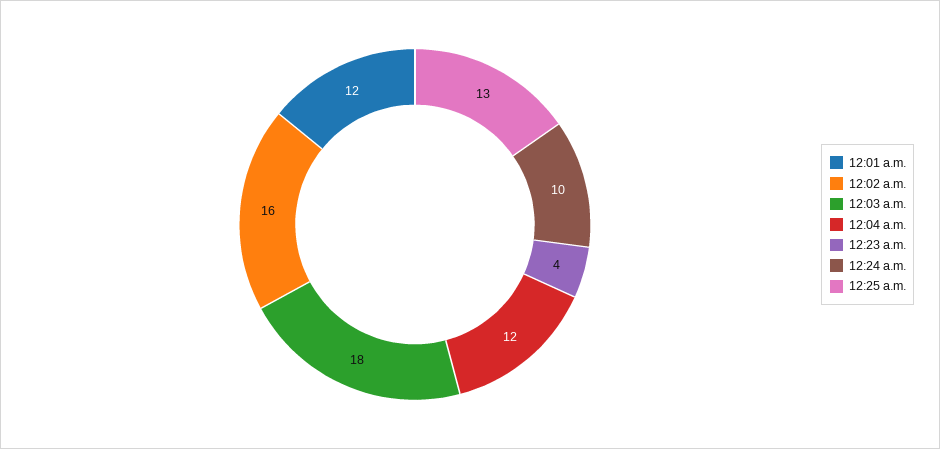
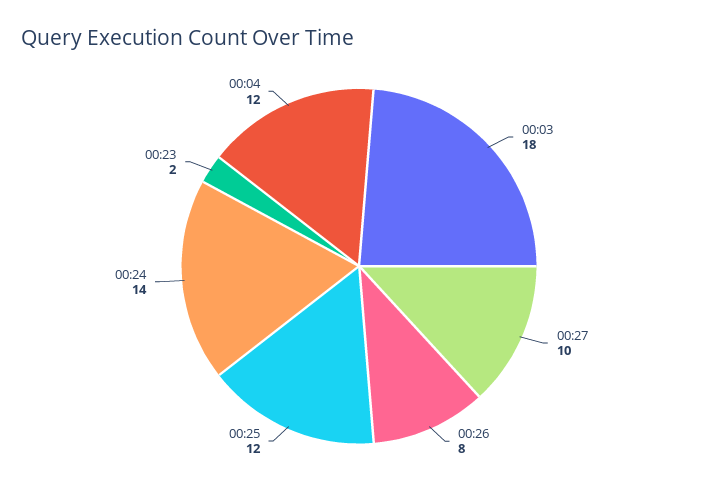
12:01 a.m.: 12 -> none
12:02 a.m.: 16 -> none
12:23 a.m.: 4 -> 2
12:24 a.m.: 10 -> 14
12:25 a.m.: 13 -> 12
00:27: none -> 10
00:26: none -> 8

